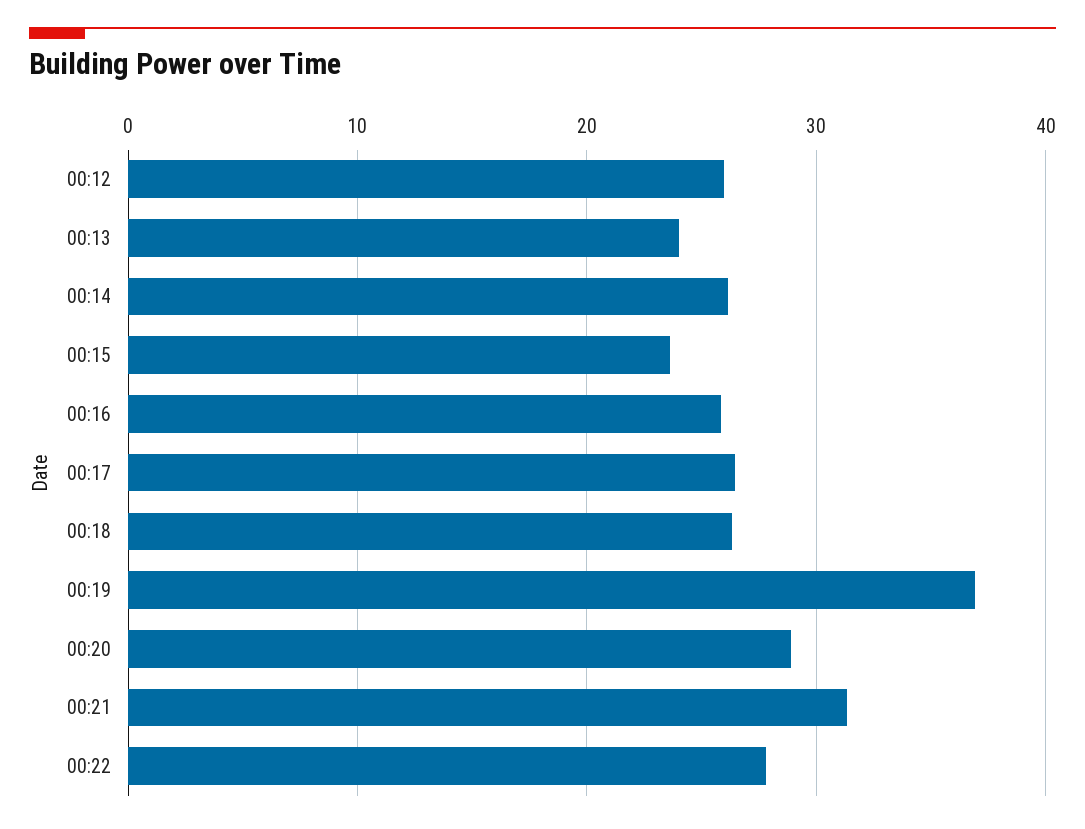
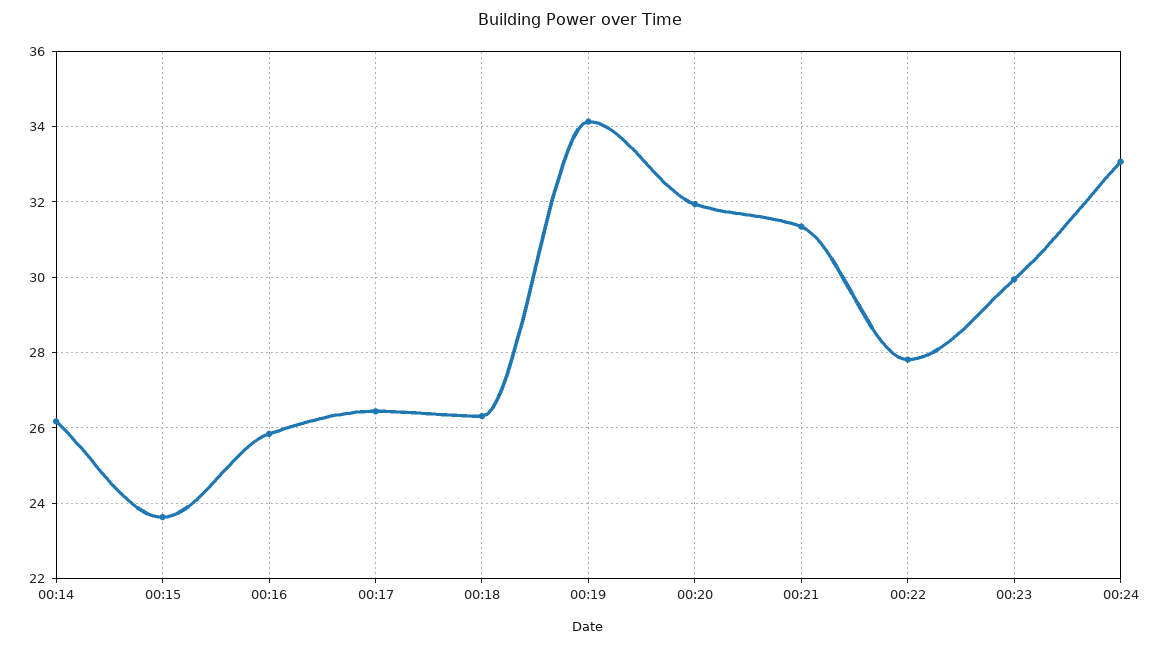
00:12: 26 -> none
00:13: 24 -> none
00:19: 37 -> 34.2
00:20: 29 -> 32
00:23: none -> 30
00:24: none -> 33

